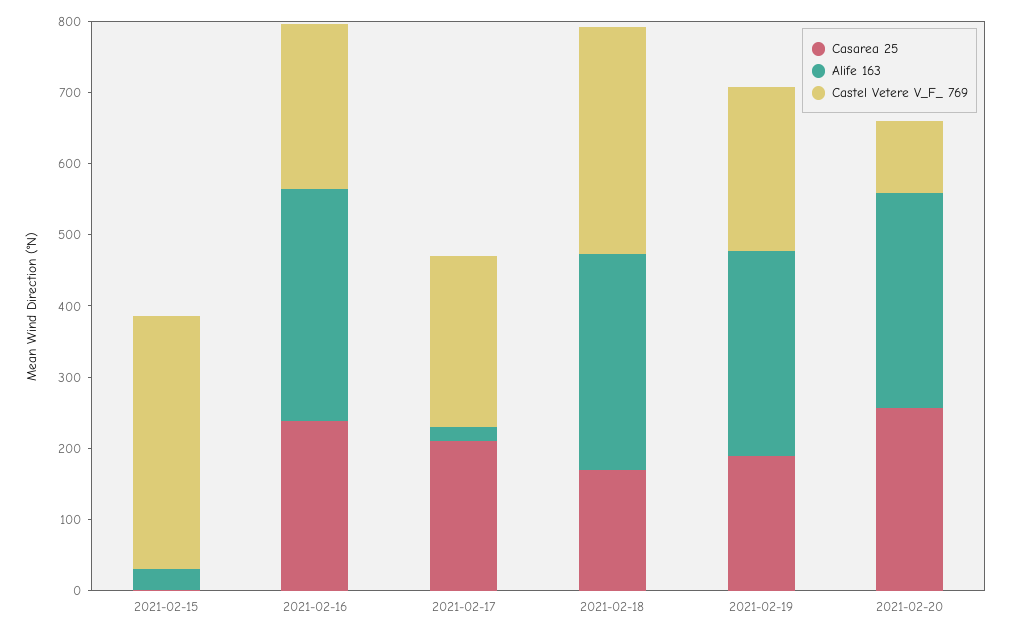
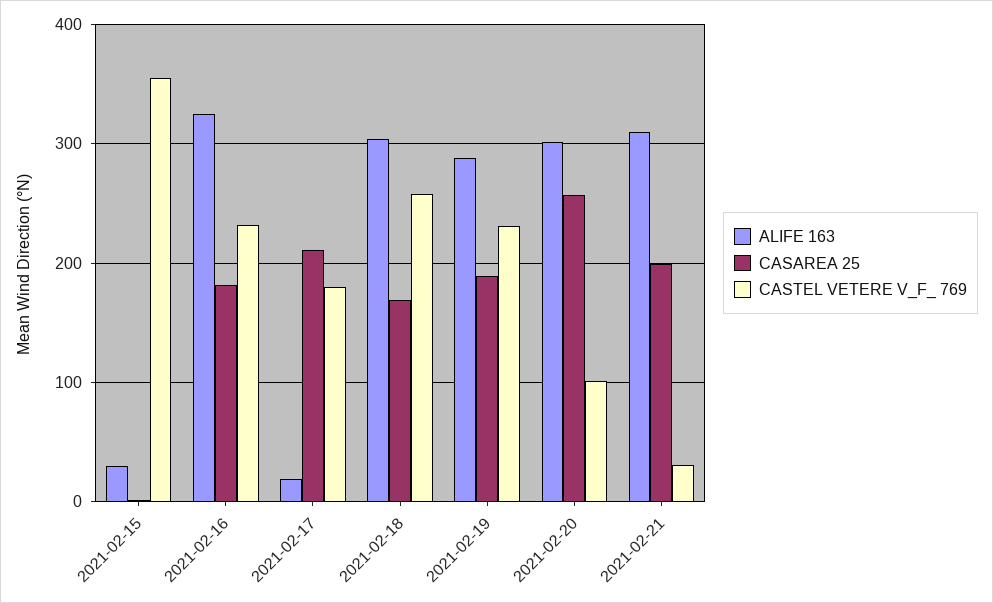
Casarea 25, 2021-02-16: 240 -> 180
Castel Vetere V_F_ 769, 2021-02-17: 240 -> 180
Castel Vetere V_F_ 769, 2021-02-18: 320 -> 260
Alife 163, 2021-02-21: none -> 310
Casarea 25, 2021-02-21: none -> 200
Castel Vetere V_F_ 769, 2021-02-21: none -> 30

